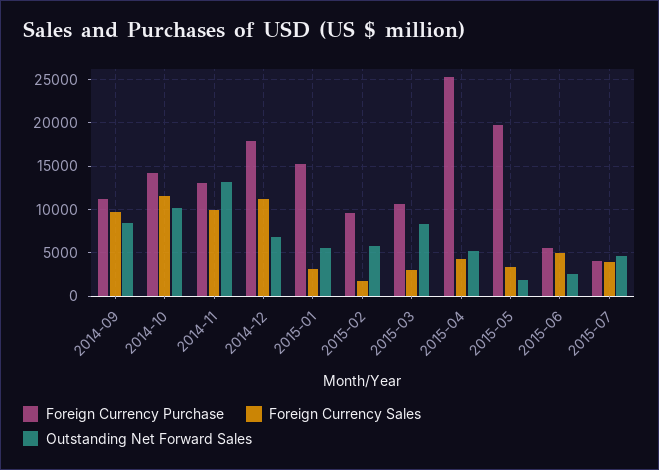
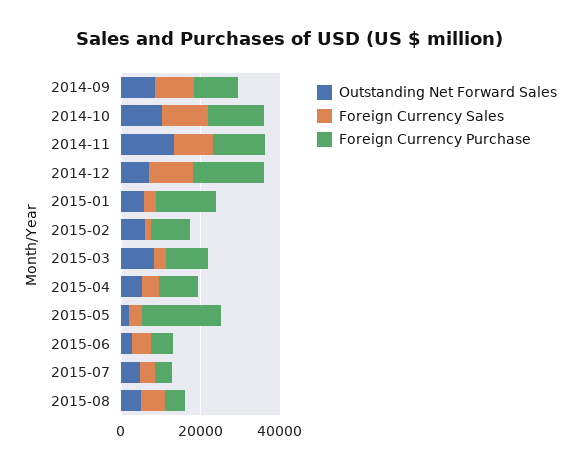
Foreign Currency Purchase, 2015-04: 25000 -> 10000
Outstanding Net Forward Sales, 2015-08: none -> 5000
Foreign Currency Sales, 2015-08: none -> 5000
Foreign Currency Purchase, 2015-08: none -> 5000

